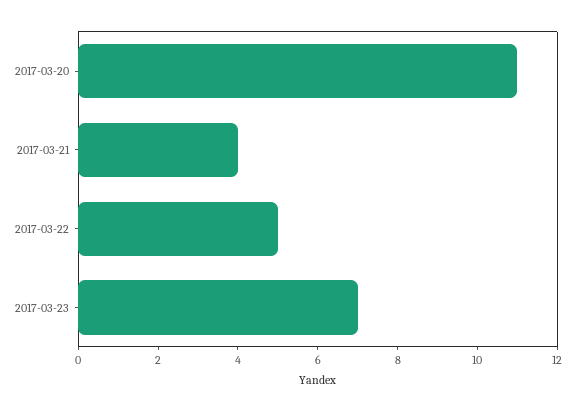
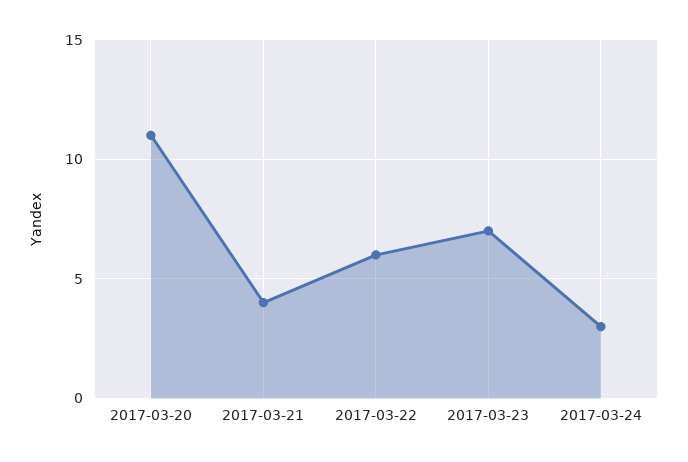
2017-03-22: 5 -> 6
2017-03-24: none -> 3

